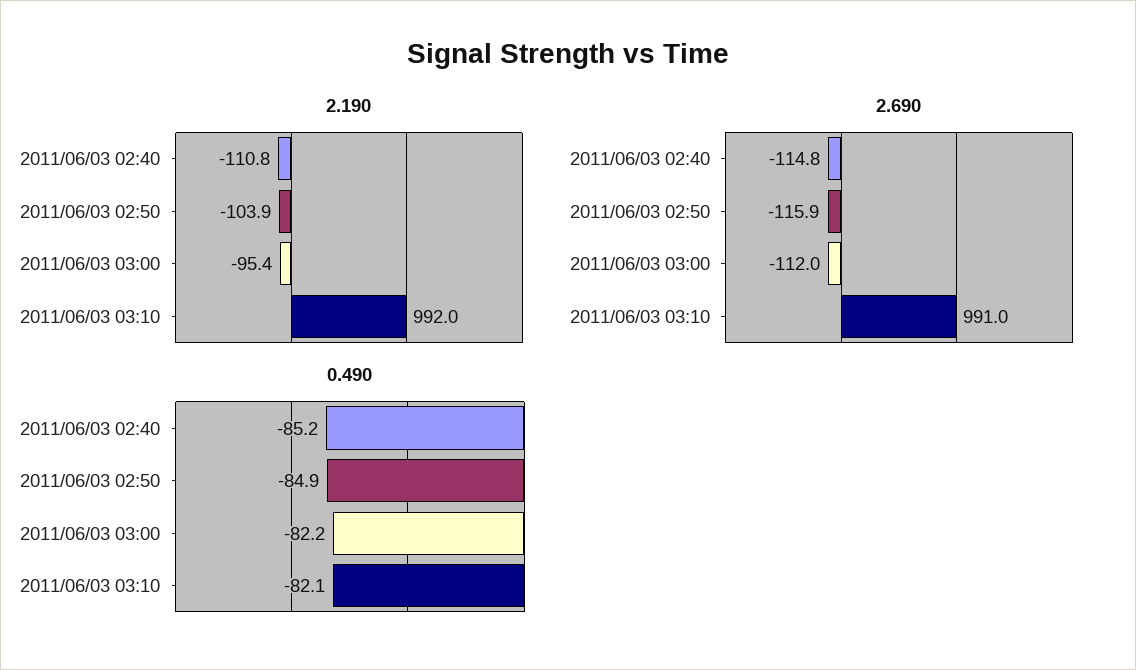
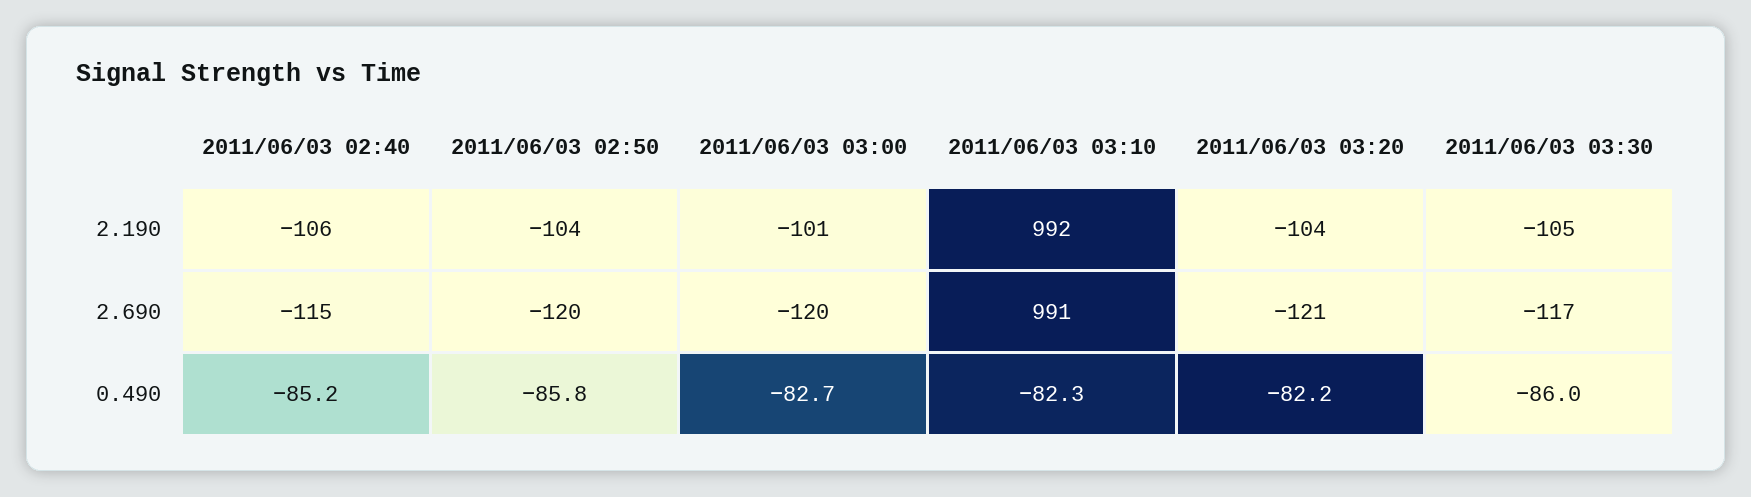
2.190, 2011/06/03 02:40: -110.8 -> -106
2.190, 2011/06/03 03:00: -95.4 -> -101
2.690, 2011/06/03 02:50: -115.9 -> -120
2.690, 2011/06/03 03:00: -112 -> -120
0.490, 2011/06/03 02:50: -84.9 -> -85.8
0.490, 2011/06/03 03:00: -82.2 -> -82.7
0.490, 2011/06/03 03:10: -82.1 -> -82.3
2.190, 2011/06/03 03:20: none -> -104
2.190, 2011/06/03 03:30: none -> -105
2.690, 2011/06/03 03:20: none -> -121
2.690, 2011/06/03 03:30: none -> -117
0.490, 2011/06/03 03:20: none -> -82.2
0.490, 2011/06/03 03:30: none -> -86

